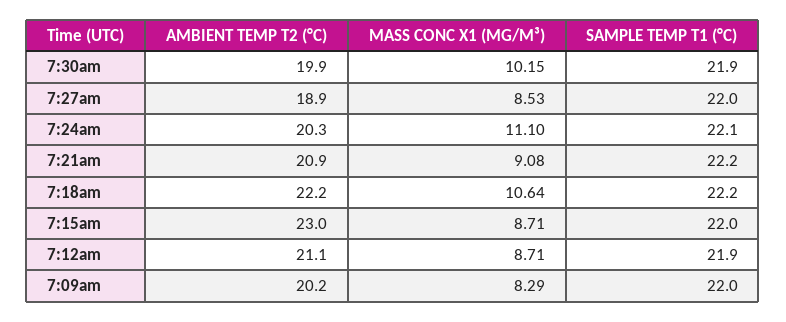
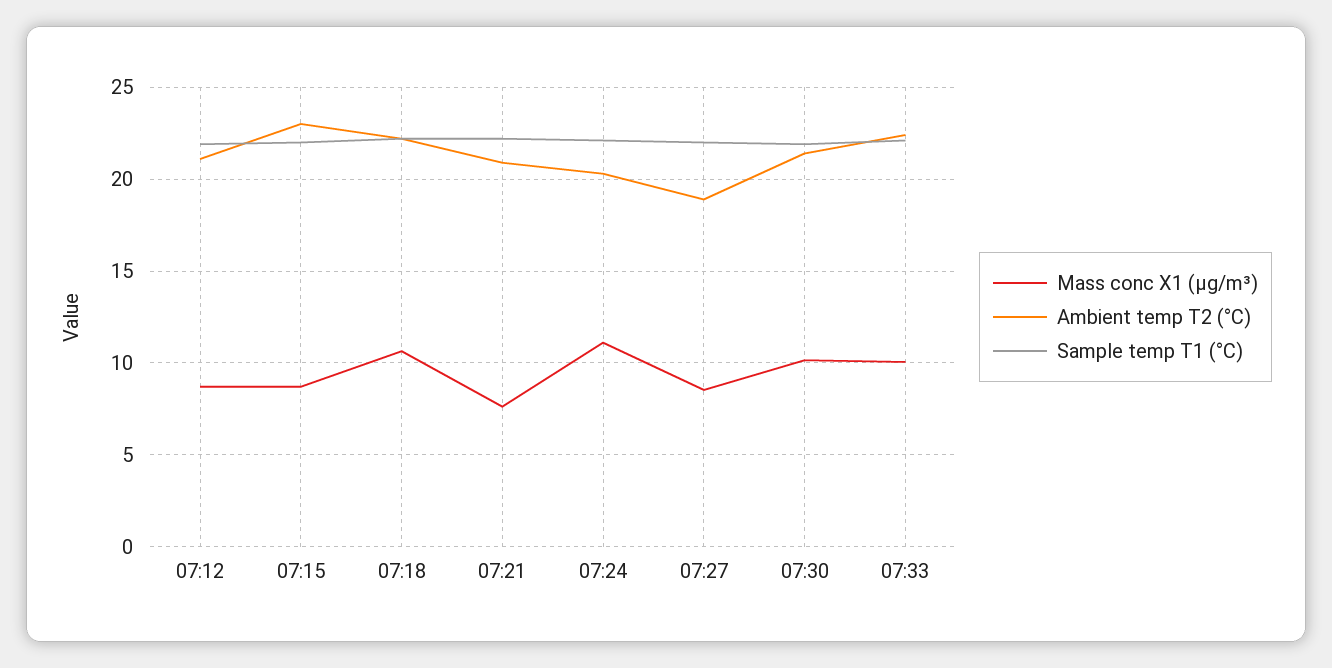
AMBIENT TEMP T2 (°C), 7:30am: 19.9 -> 21.5
MASS CONC X1 (ΜG/M³), 7:21am: 9.08 -> 7.5
AMBIENT TEMP T2 (°C), 7:09am: 20.2 -> none
MASS CONC X1 (ΜG/M³), 7:09am: 8.29 -> none
SAMPLE TEMP T1 (°C), 7:09am: 22 -> none
MASS CONC X1 (ΜG/M³), 07:33: none -> 10
AMBIENT TEMP T2 (°C), 07:33: none -> 22.5
SAMPLE TEMP T1 (°C), 07:33: none -> 22

